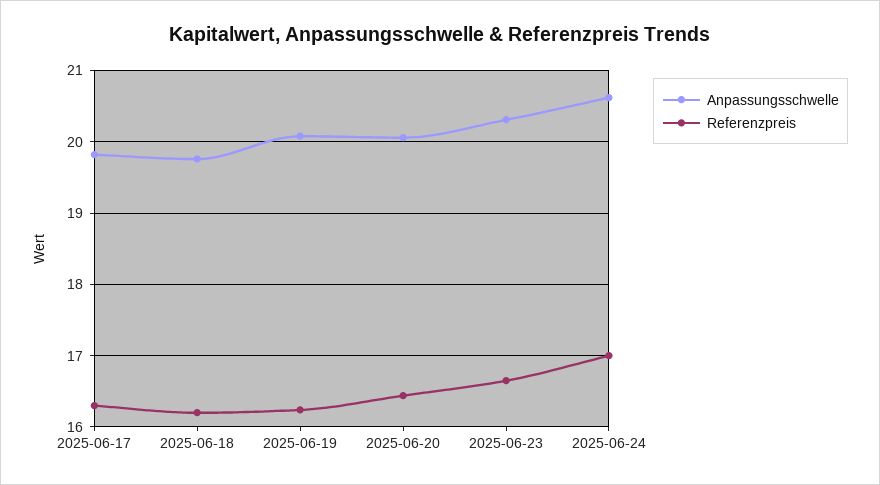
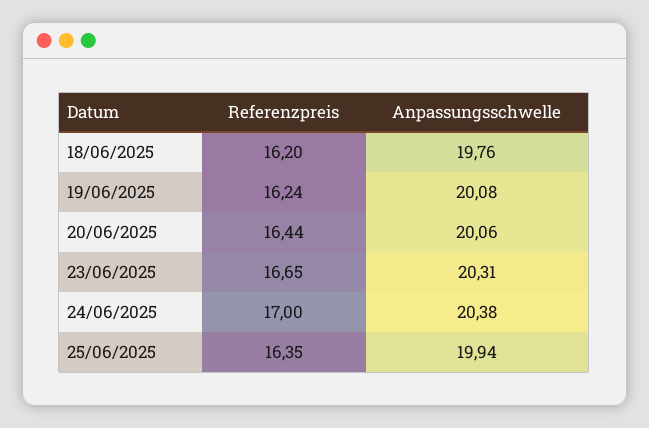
Anpassungsschwelle, 2025-06-17: 19.8 -> none
Referenzpreis, 2025-06-17: 16.3 -> none
Anpassungsschwelle, 2025-06-24: 20.6 -> 20.38
Referenzpreis, 25/06/2025: none -> 16.35
Anpassungsschwelle, 25/06/2025: none -> 19.94

